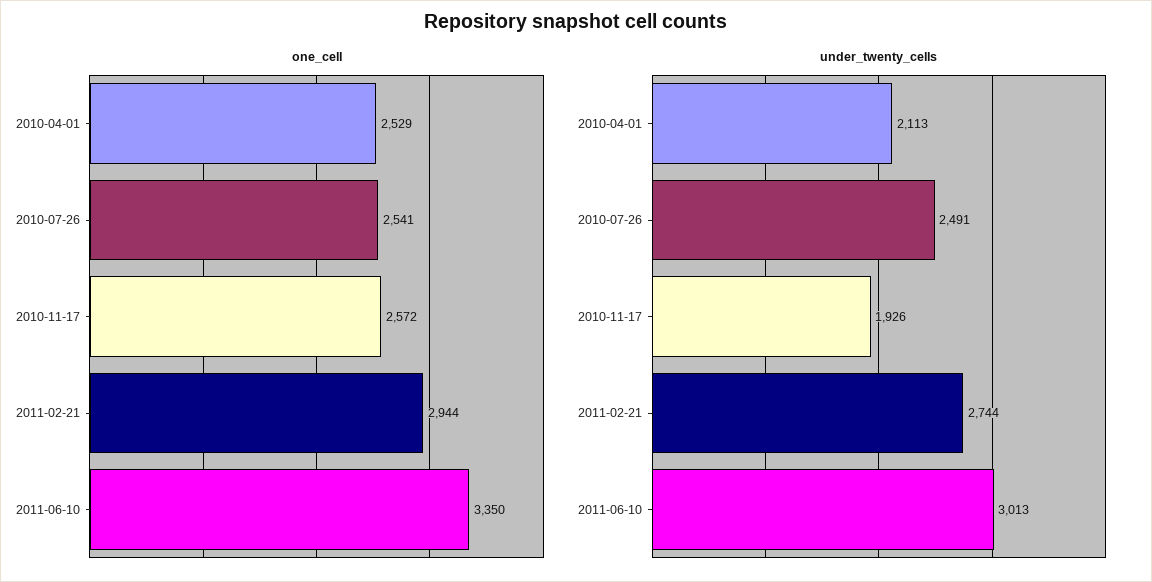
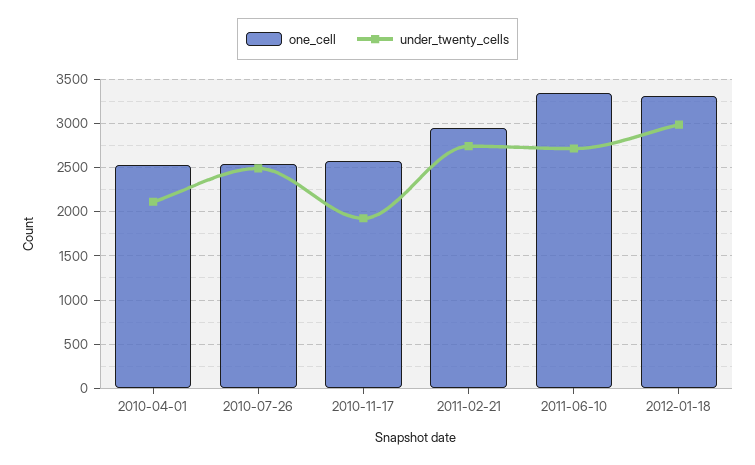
under_twenty_cells, 2011-06-10: 3013 -> 2700
one_cell, 2012-01-18: none -> 3300
under_twenty_cells, 2012-01-18: none -> 3000

